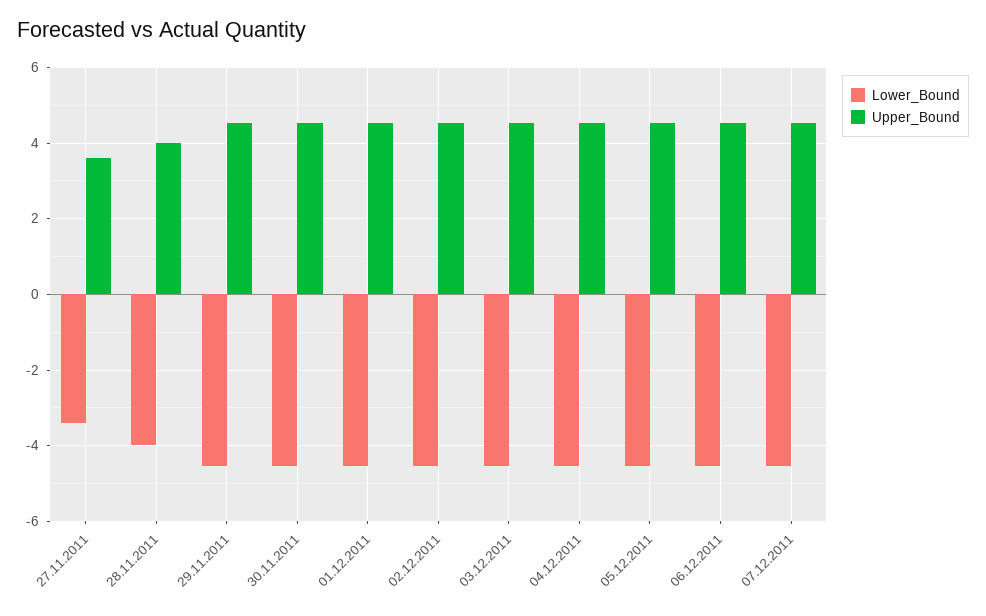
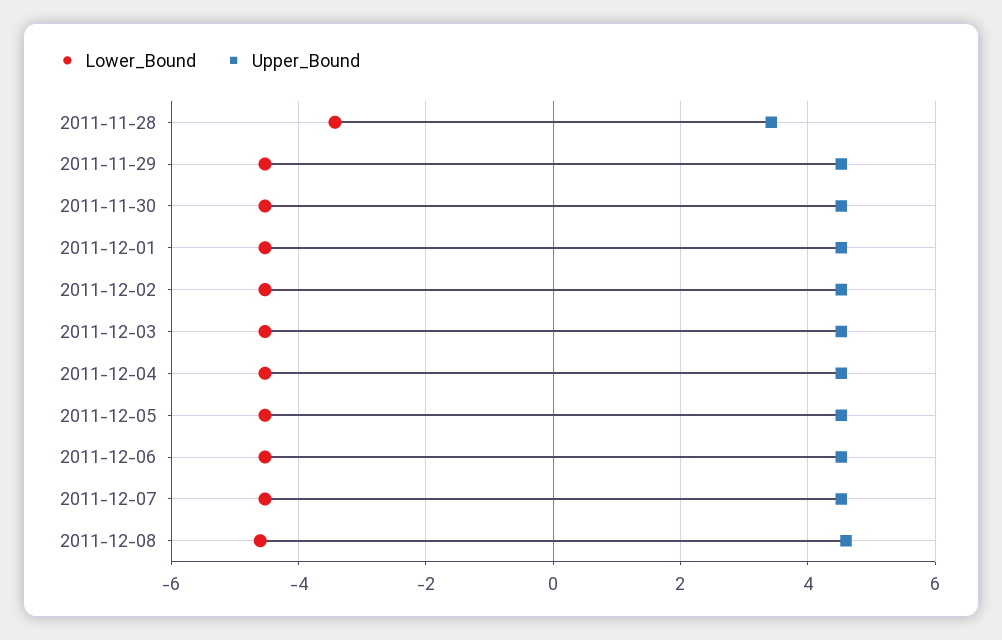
Lower_Bound, 27.11.2011: -3.4 -> none
Upper_Bound, 27.11.2011: 3.6 -> none
Lower_Bound, 28.11.2011: -4 -> -3.4
Upper_Bound, 28.11.2011: 4 -> 3.4
Lower_Bound, 2011-12-08: none -> -4.6
Upper_Bound, 2011-12-08: none -> 4.6

